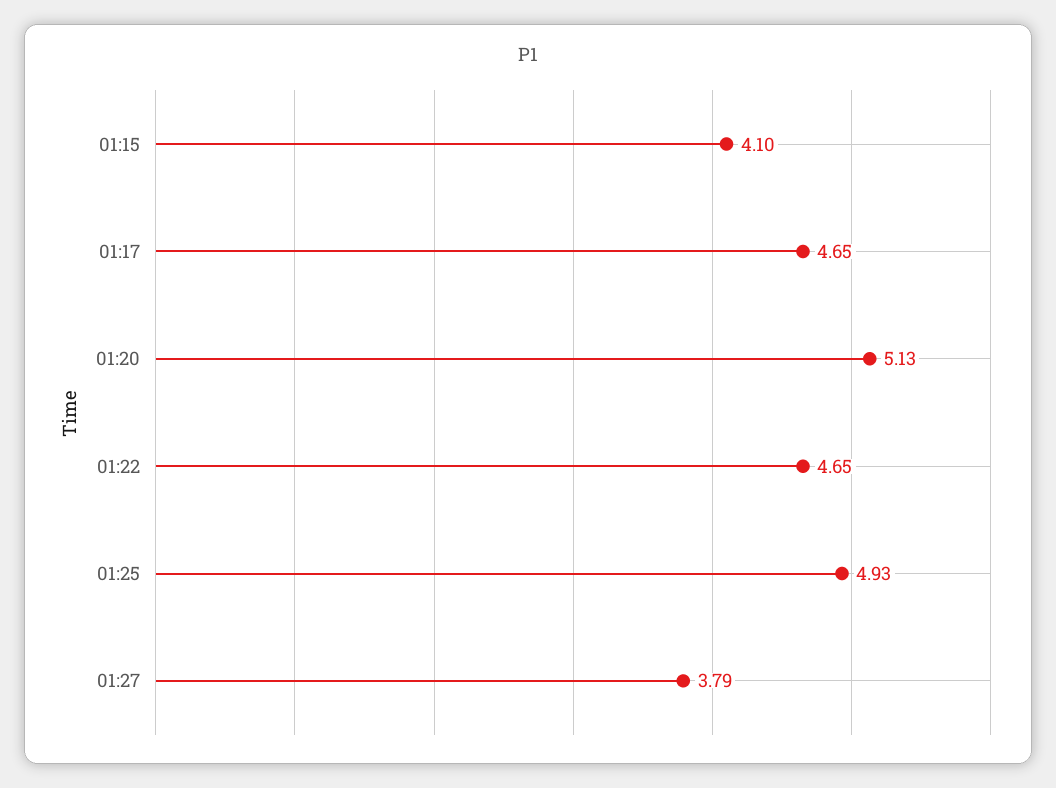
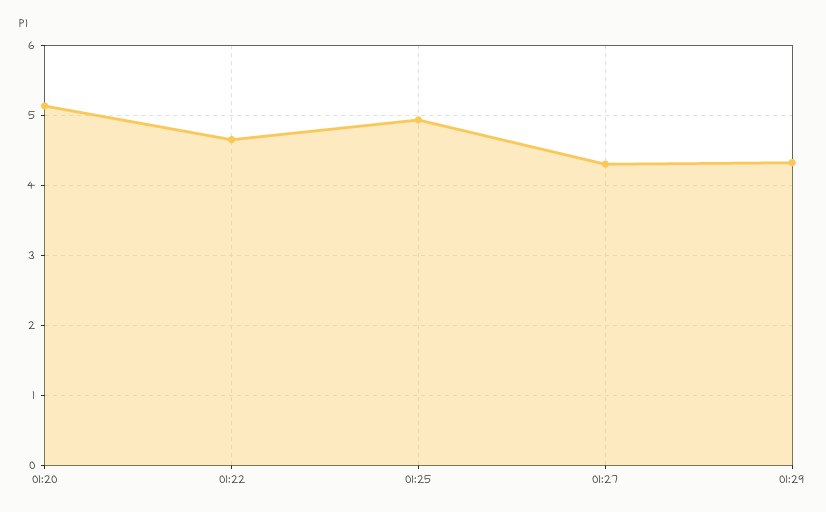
01:15: 4.1 -> none
01:17: 4.65 -> none
01:27: 3.79 -> 4.3
01:29: none -> 4.3

